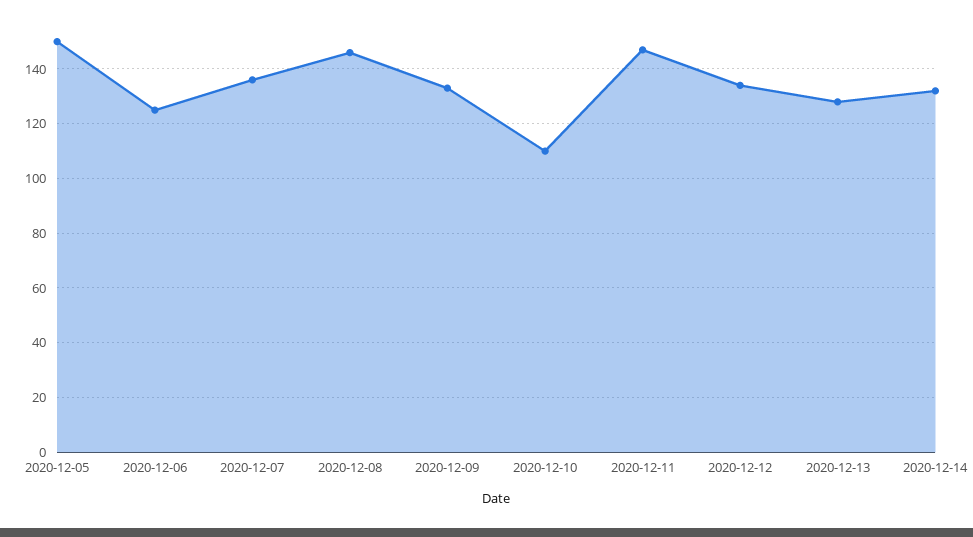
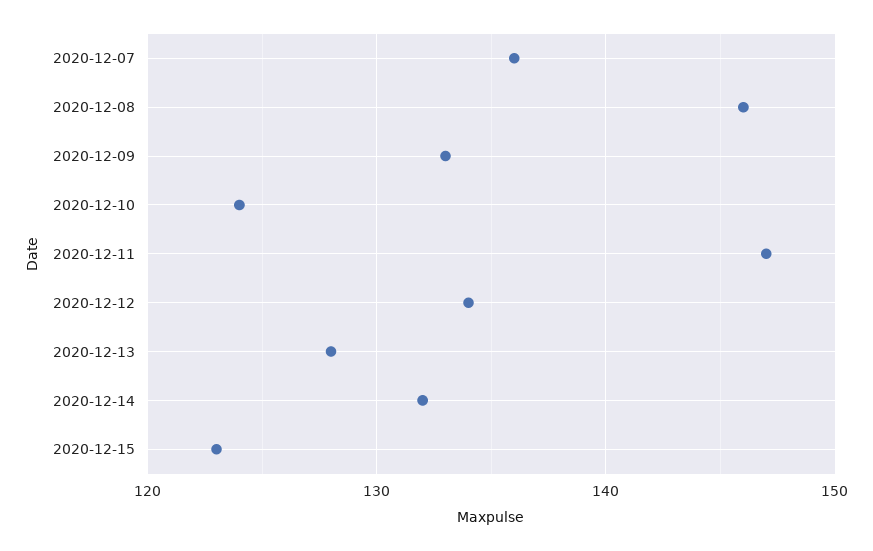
2020-12-05: 150 -> none
2020-12-06: 125 -> none
2020-12-10: 110 -> 124
2020-12-15: none -> 123

